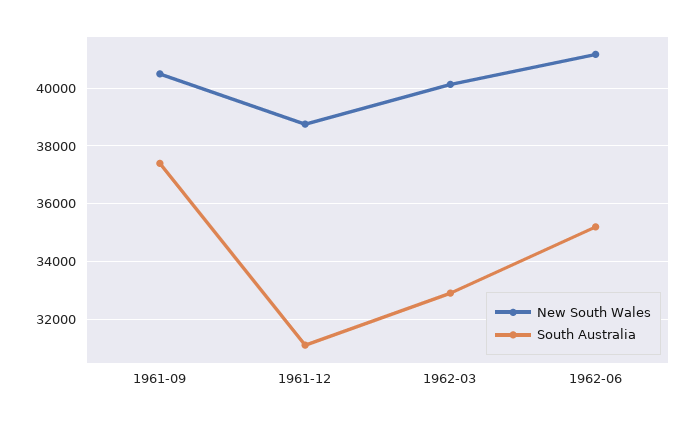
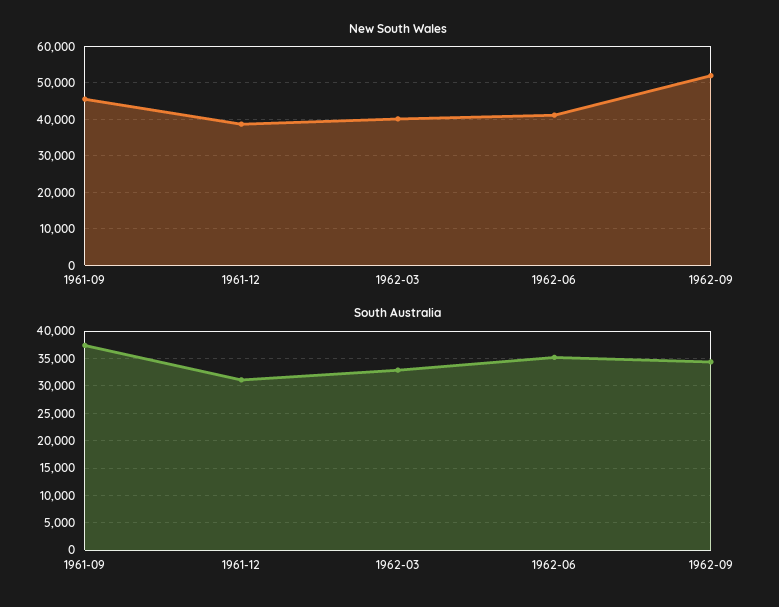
New South Wales, 1961-09: 40500 -> 46000
New South Wales, 1962-09: none -> 52000
South Australia, 1962-09: none -> 35000

